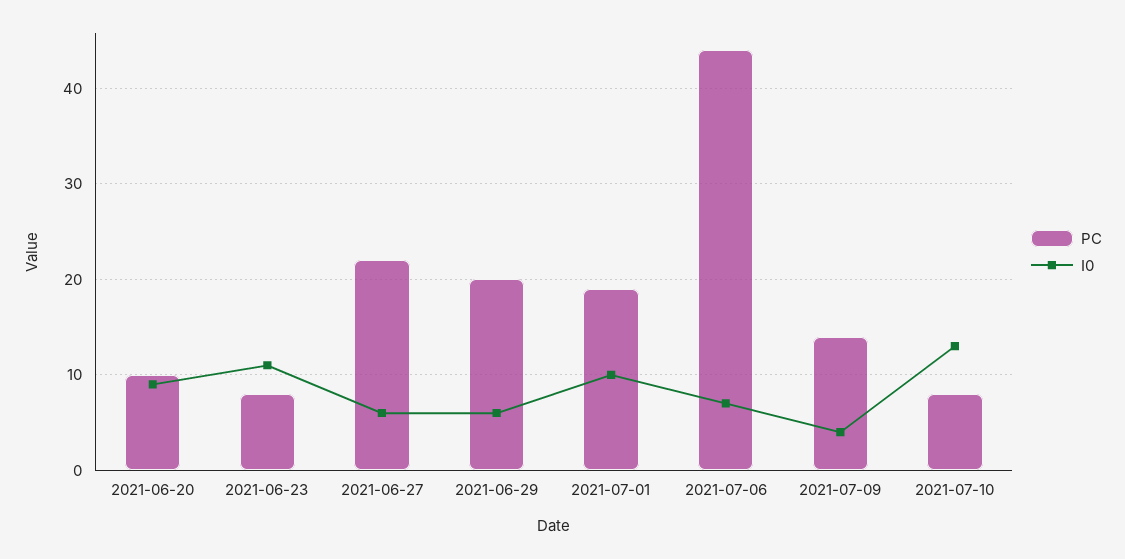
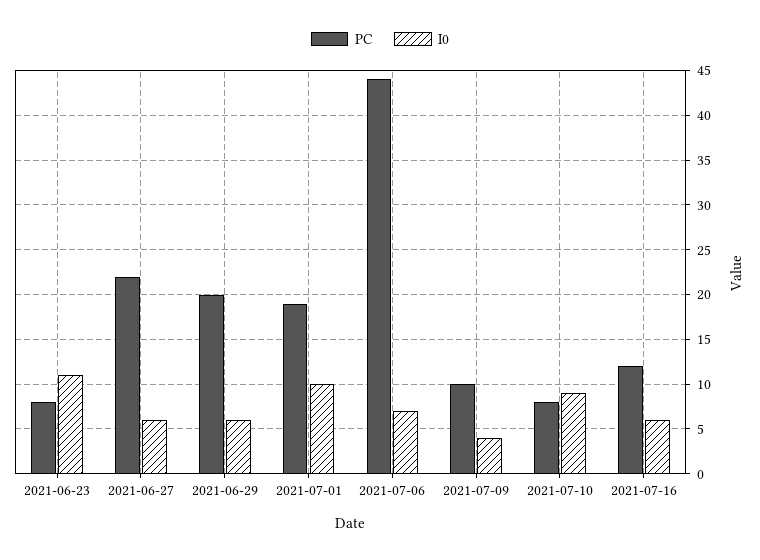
PC, 2021-06-20: 10 -> none
I0, 2021-06-20: 9 -> none
PC, 2021-07-09: 14 -> 10
I0, 2021-07-10: 13 -> 9
PC, 2021-07-16: none -> 12
I0, 2021-07-16: none -> 6

